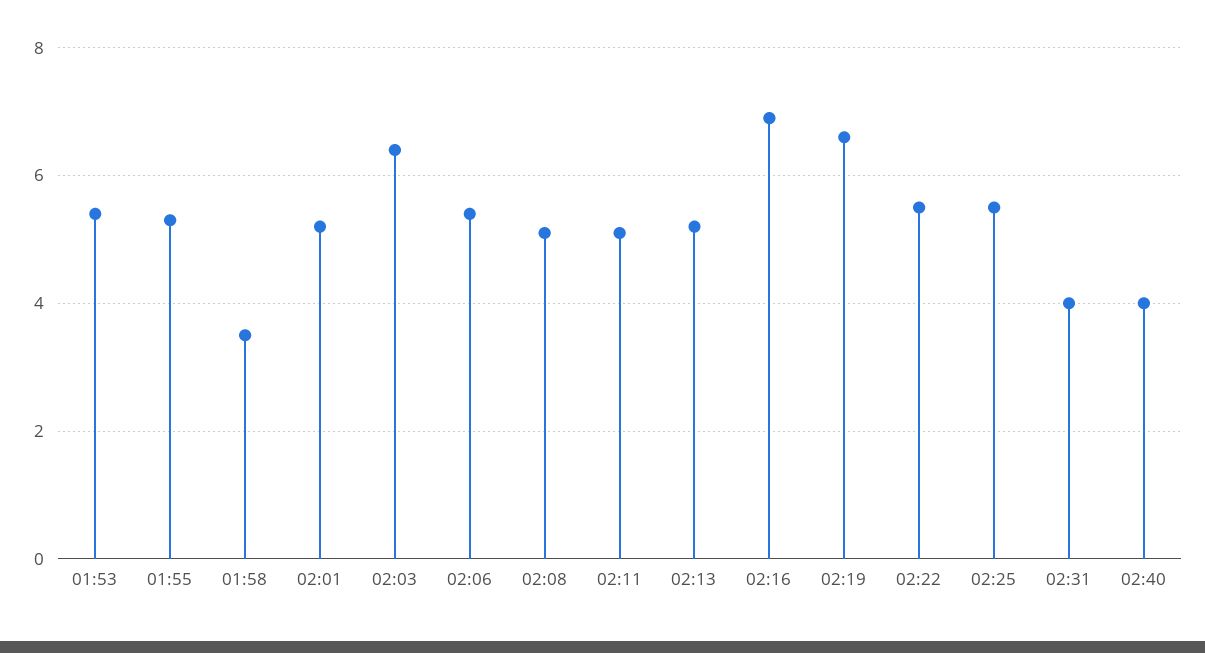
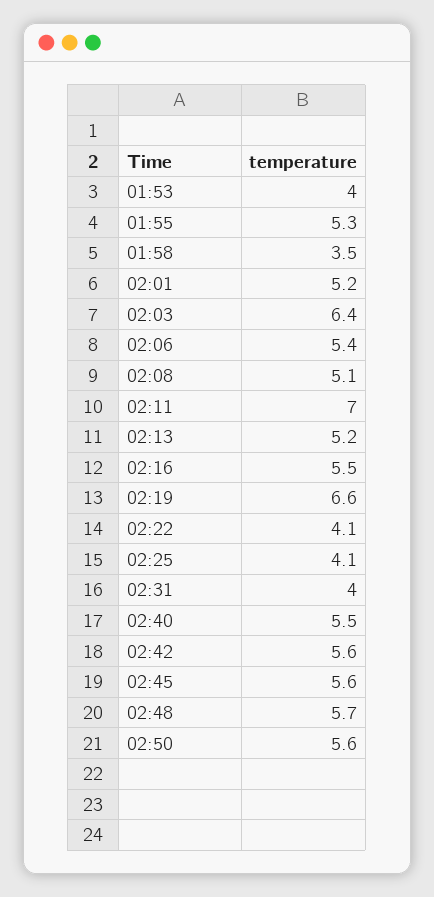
01:53: 5.5 -> 4
02:11: 5 -> 7
02:16: 7 -> 5.5
02:22: 5.5 -> 4.1
02:25: 5.5 -> 4.1
02:40: 4 -> 5.5
02:42: none -> 5.6
02:45: none -> 5.6
02:48: none -> 5.7
02:50: none -> 5.6

